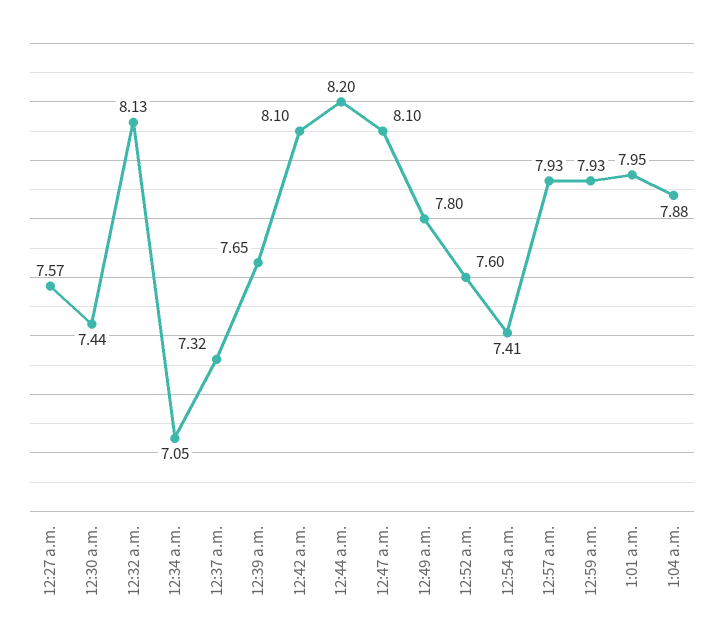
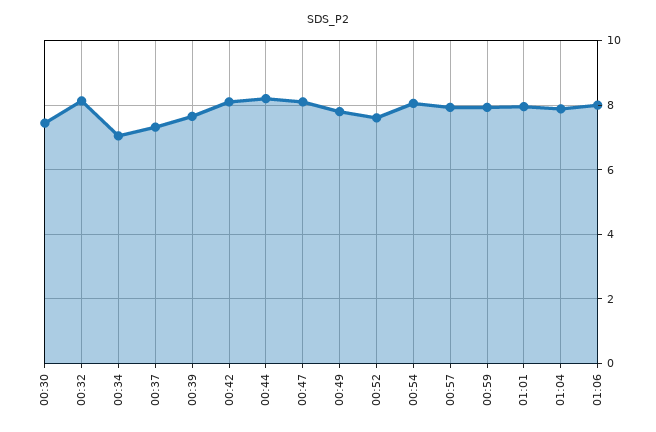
12:27 a.m.: 7.57 -> none
12:54 a.m.: 7.41 -> 8
01:06: none -> 8

